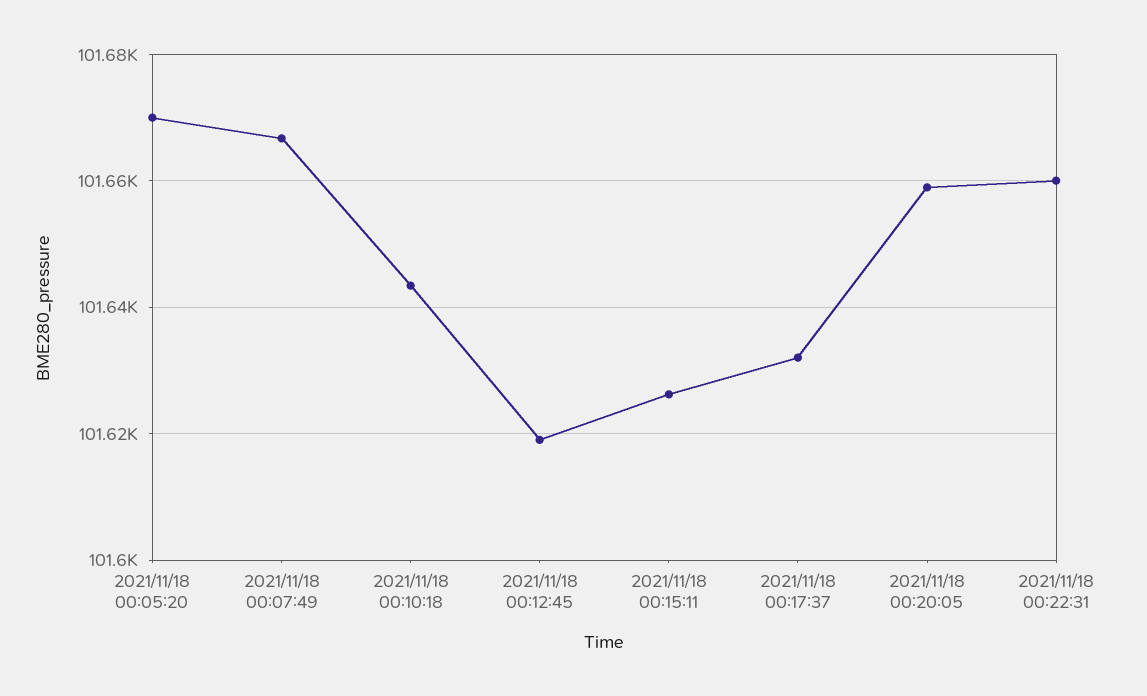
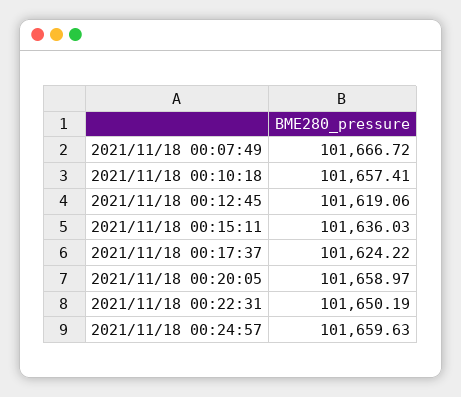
2021/11/18 00:05:20: 101670 -> none
2021/11/18 00:10:18: 101644 -> 101657.41
2021/11/18 00:15:11: 101626 -> 101636.03
2021/11/18 00:17:37: 101632 -> 101624.22
2021/11/18 00:22:31: 101660 -> 101650.19
2021/11/18 00:24:57: none -> 101659.63

